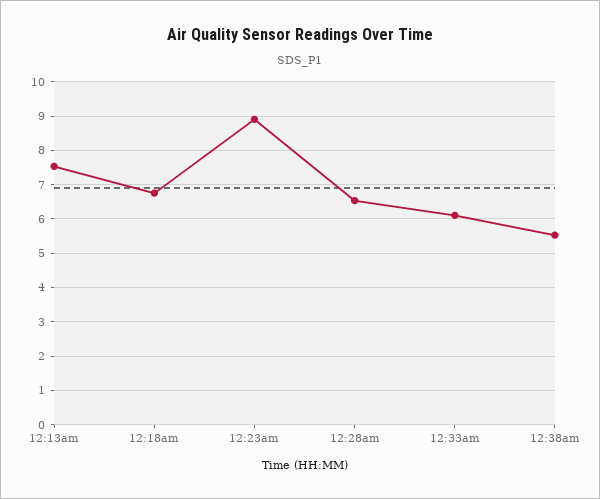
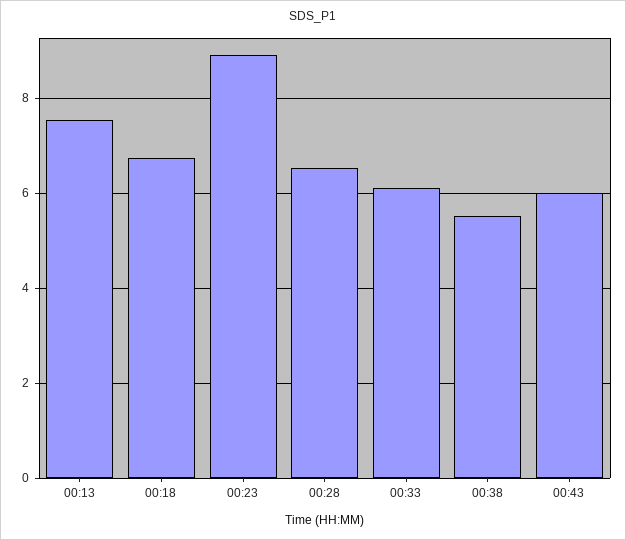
00:43: none -> 6

